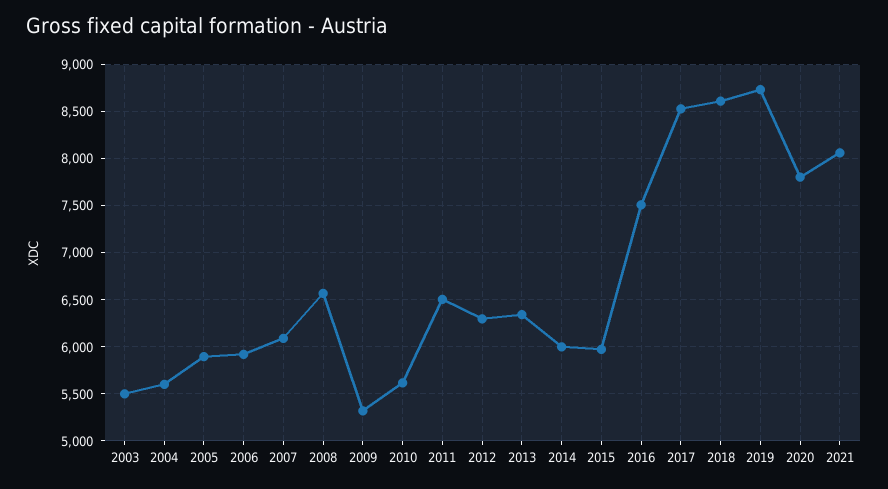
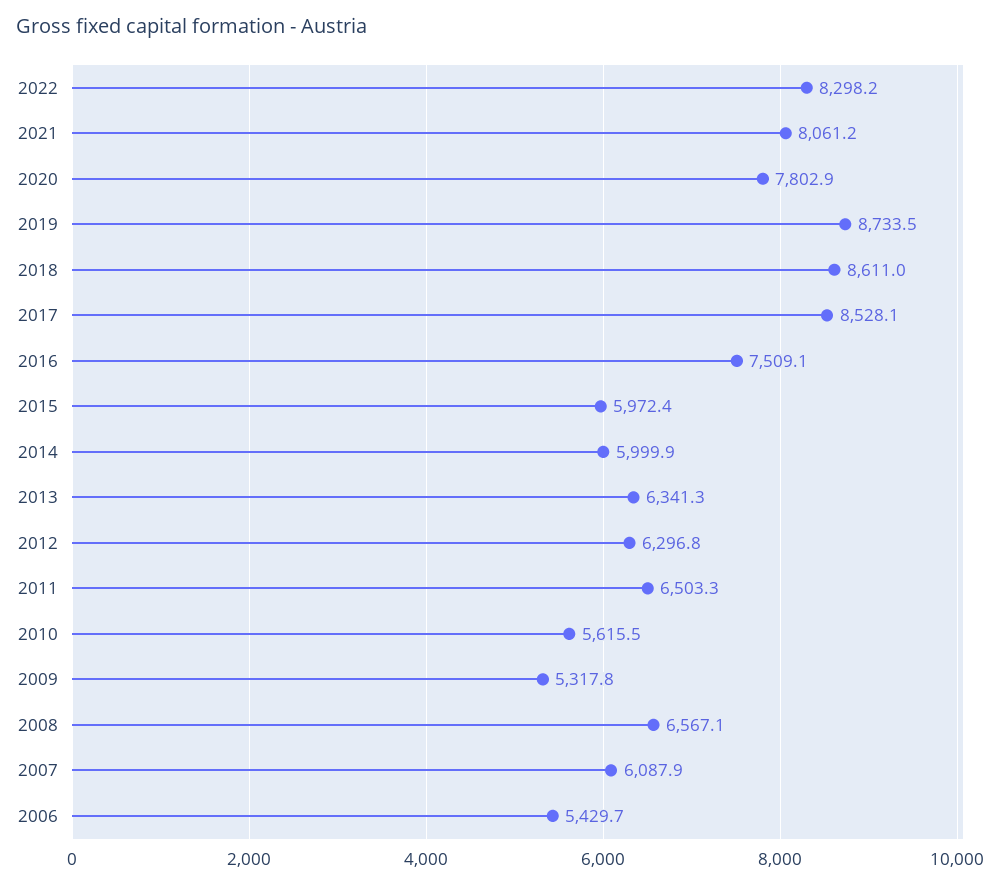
2003: 5500 -> none
2004: 5600 -> none
2005: 5900 -> none
2006: 5900 -> 5429.7
2022: none -> 8298.2

